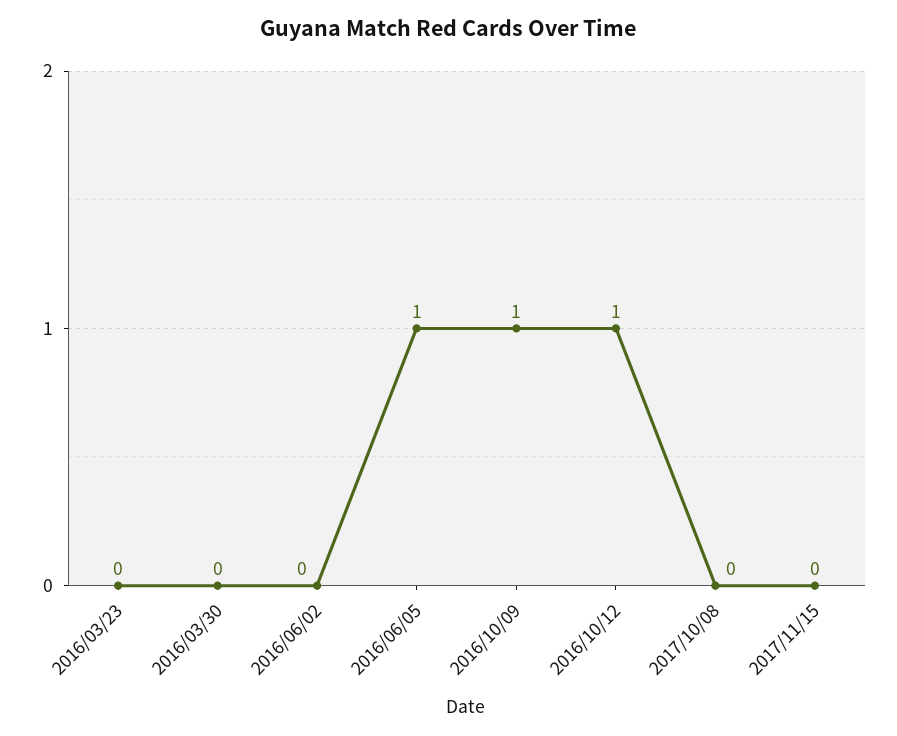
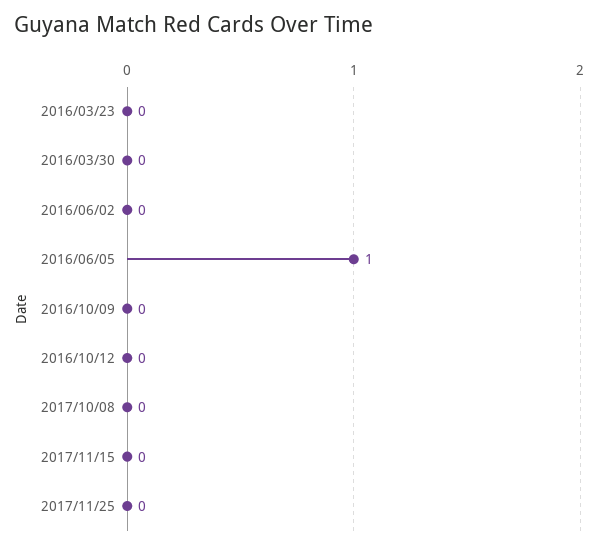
2016/10/09: 1 -> 0
2016/10/12: 1 -> 0
2017/11/25: none -> 0

